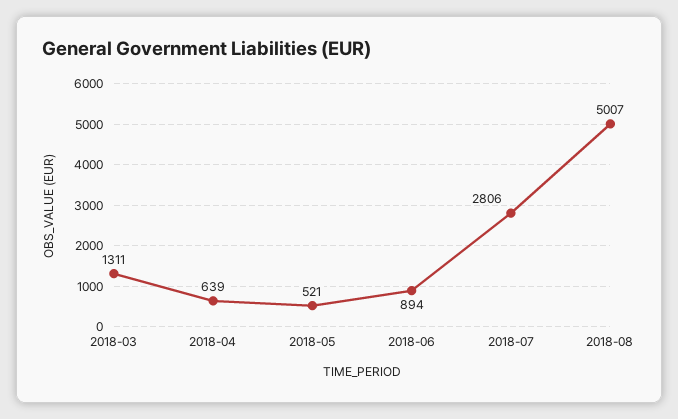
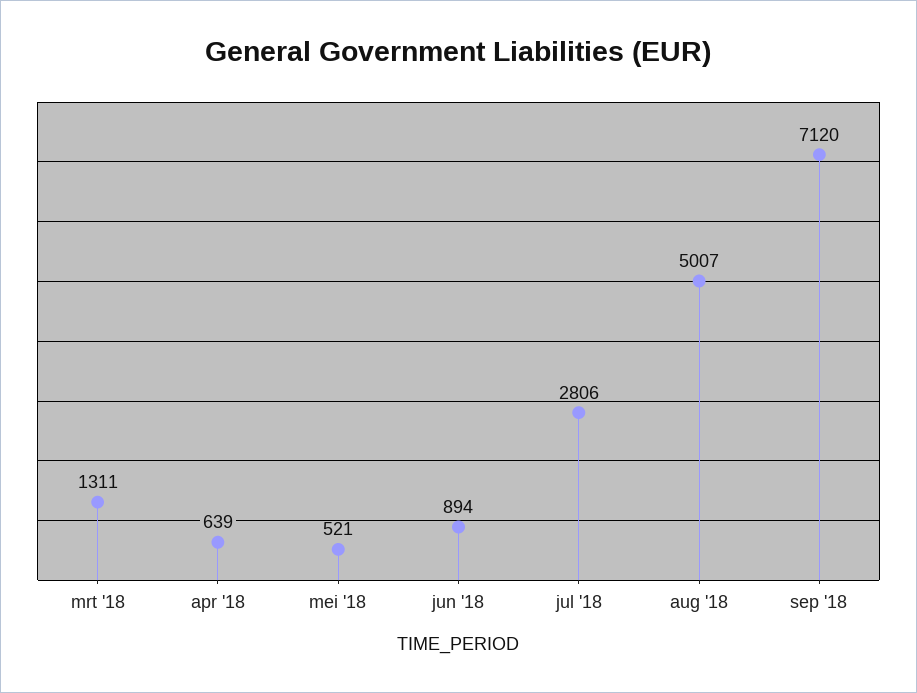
sep '18: none -> 7120

